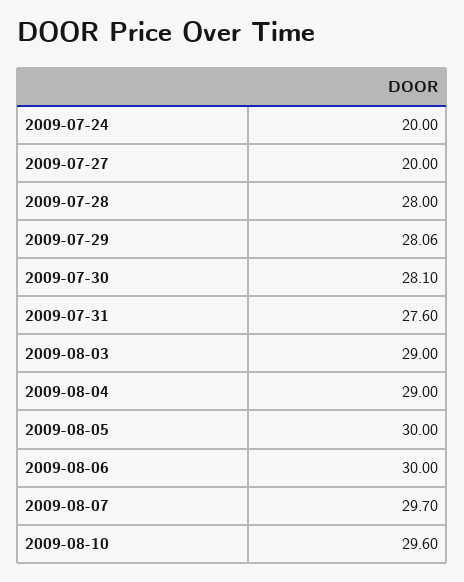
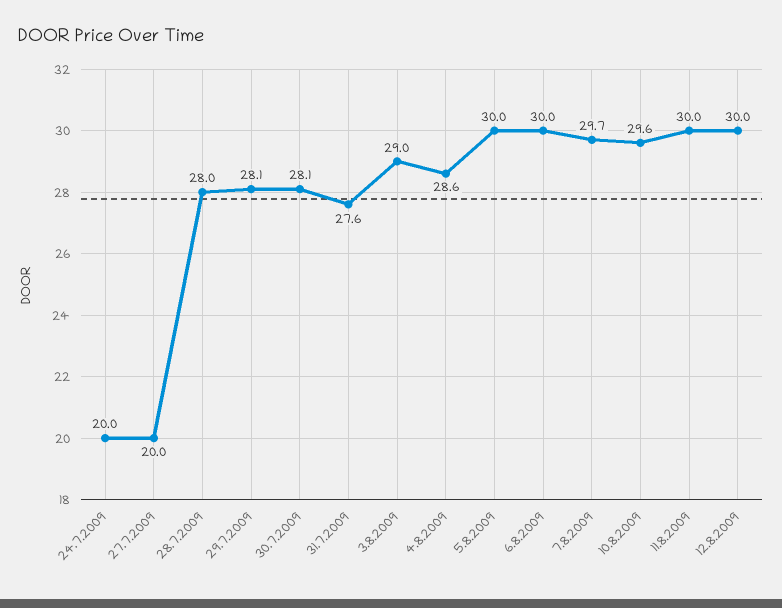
2009-08-04: 29 -> 28.6
11.8.2009: none -> 30
12.8.2009: none -> 30

